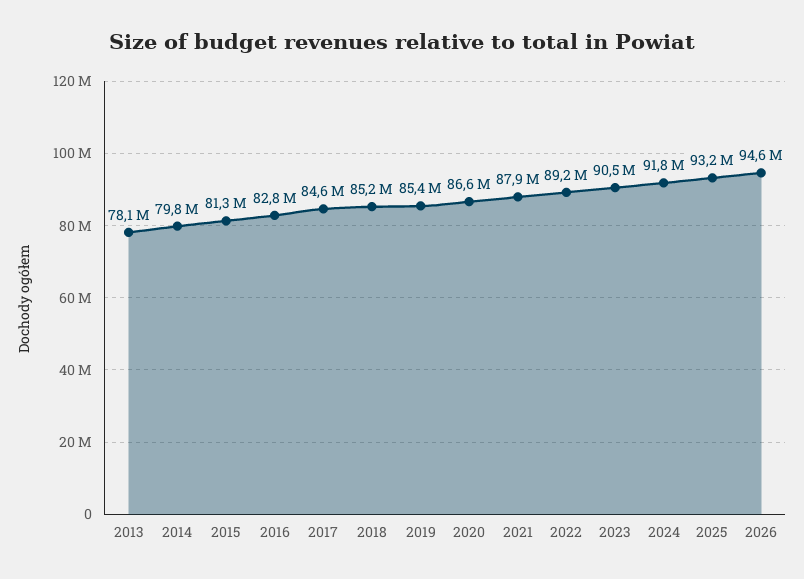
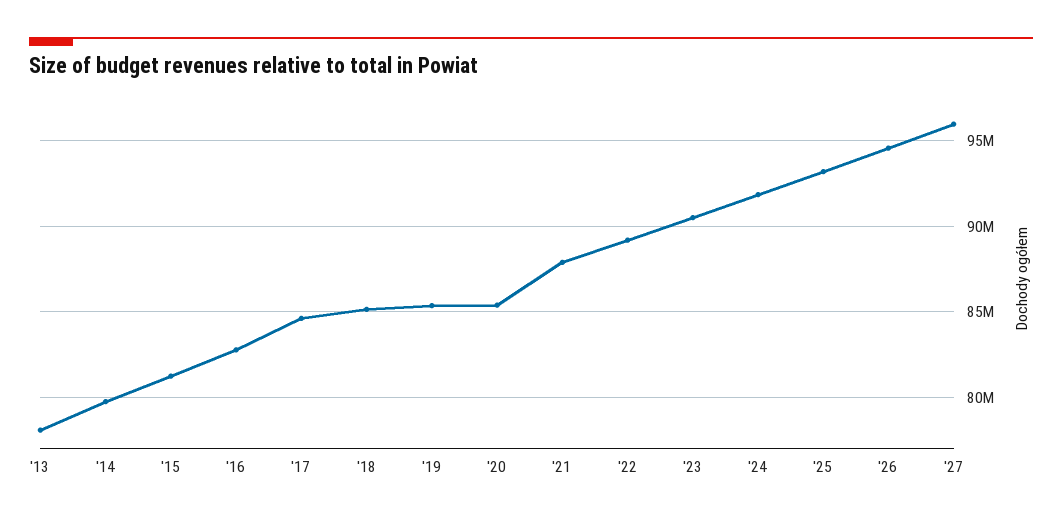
2020: 86600000 -> 85500000
'27: none -> 96000000

